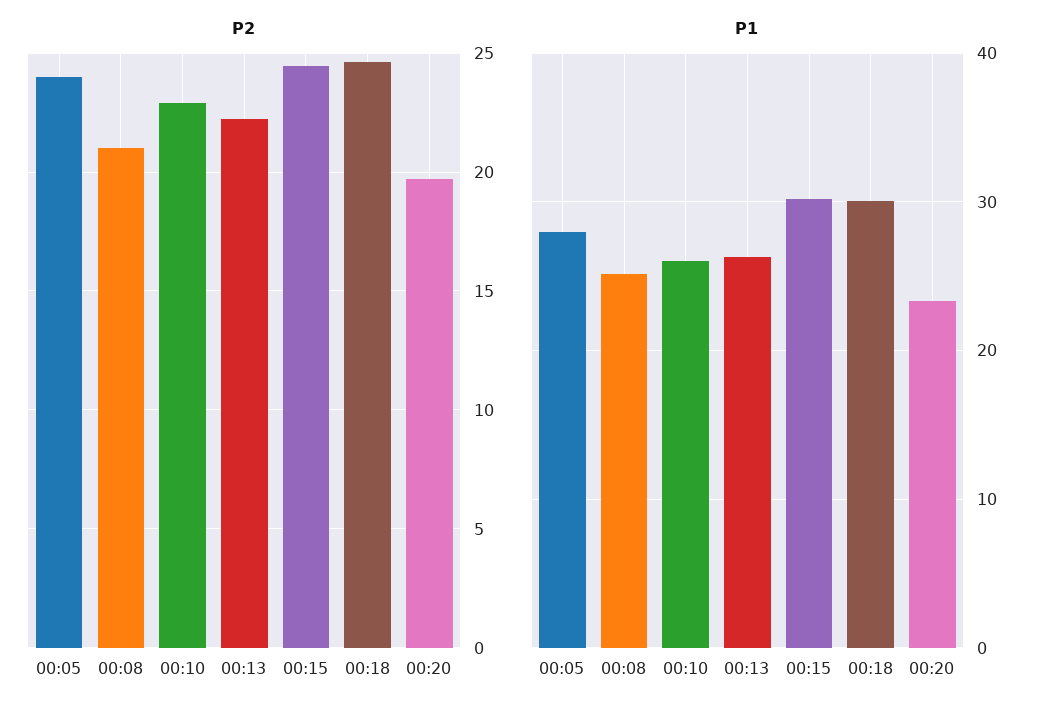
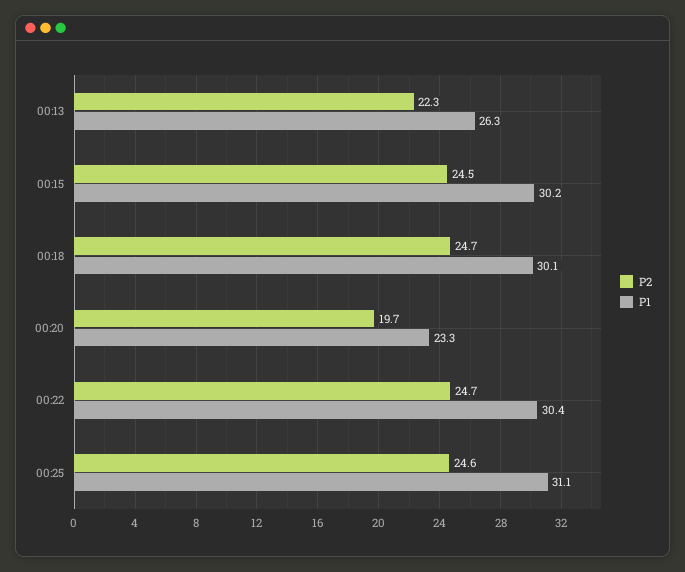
P2, 00:05: 24 -> none
P2, 00:08: 21 -> none
P2, 00:10: 23 -> none
P1, 00:05: 28 -> none
P1, 00:08: 25 -> none
P1, 00:10: 26 -> none
P2, 00:22: none -> 24.7
P1, 00:22: none -> 30.4
P2, 00:25: none -> 24.6
P1, 00:25: none -> 31.1

